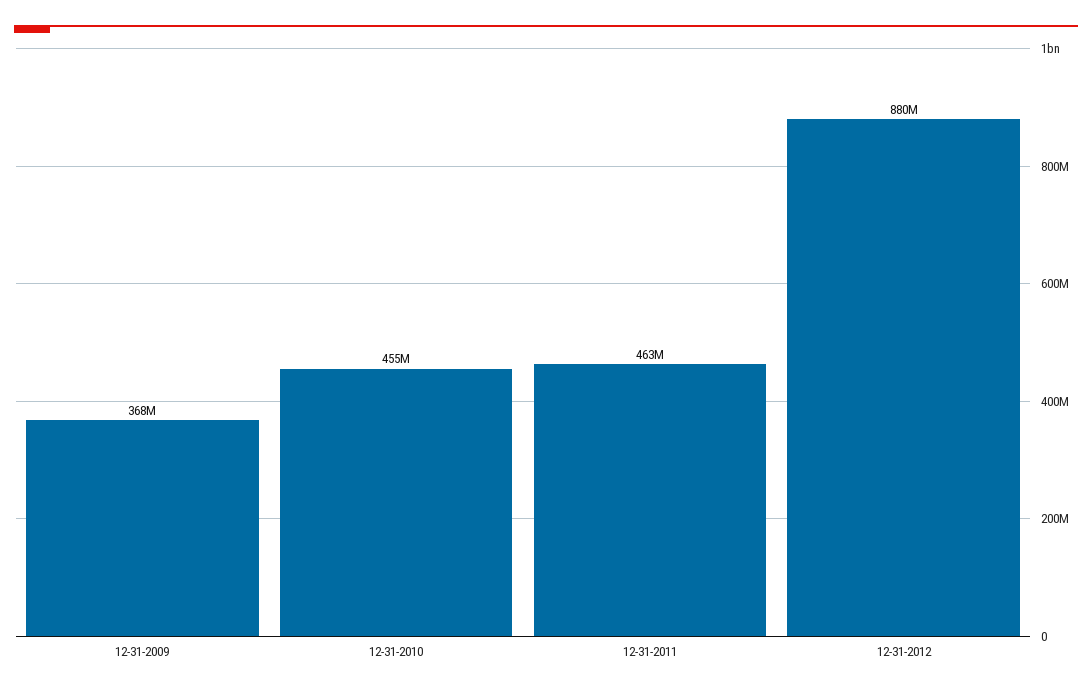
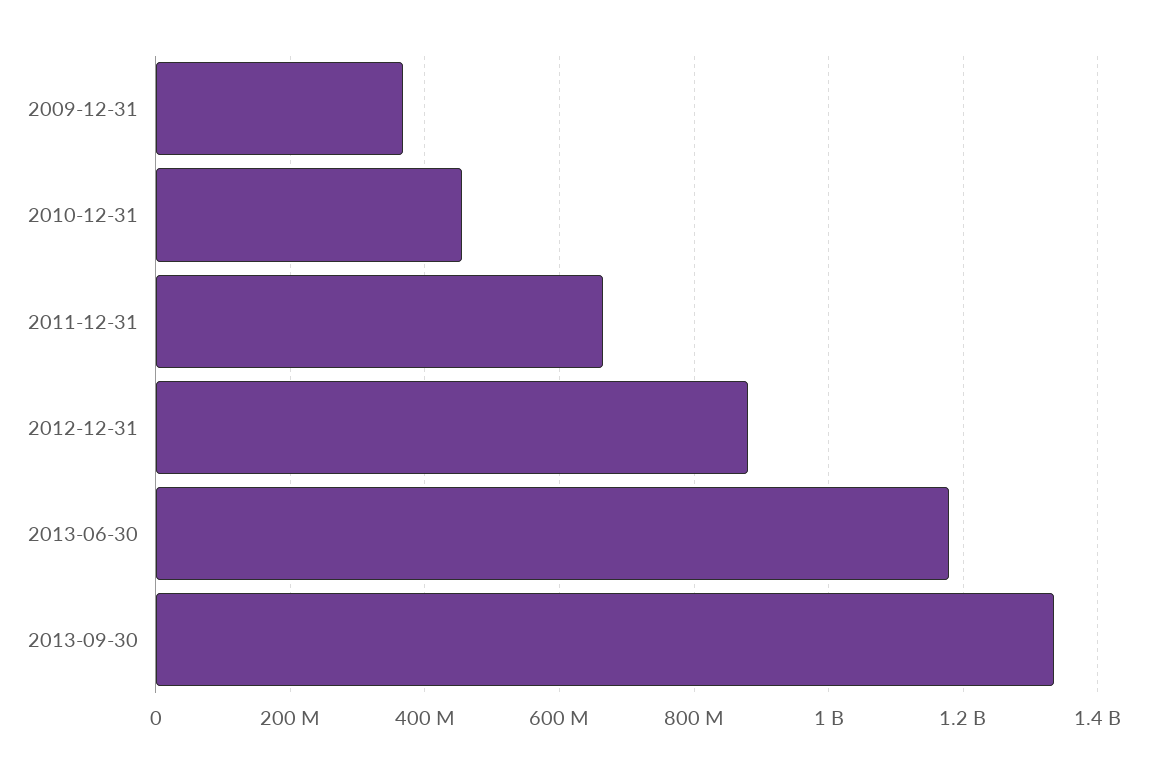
12-31-2011: 463000000 -> 660000000
2013-06-30: none -> 1180000000
2013-09-30: none -> 1340000000

